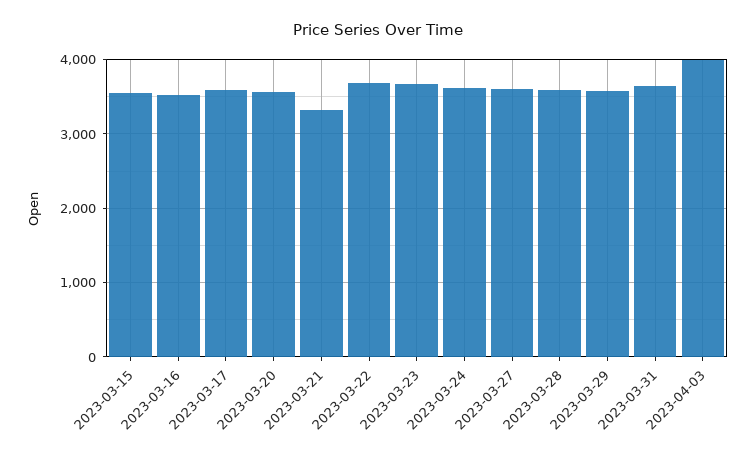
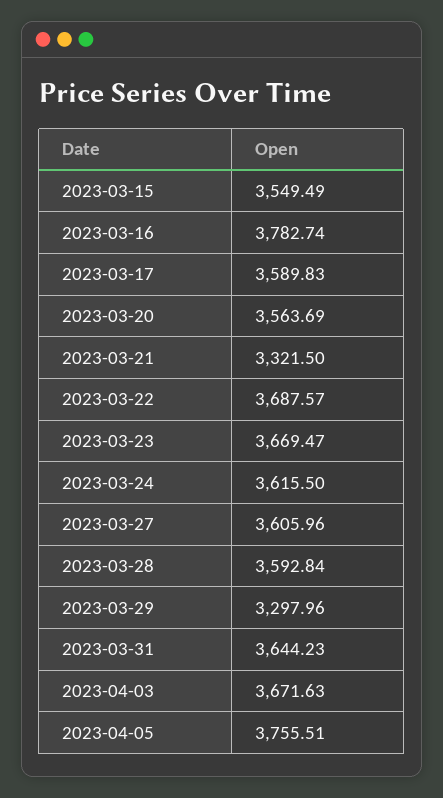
2023-03-16: 3500 -> 3782.74
2023-03-29: 3600 -> 3297.96
2023-04-03: 4000 -> 3671.63
2023-04-05: none -> 3755.51

